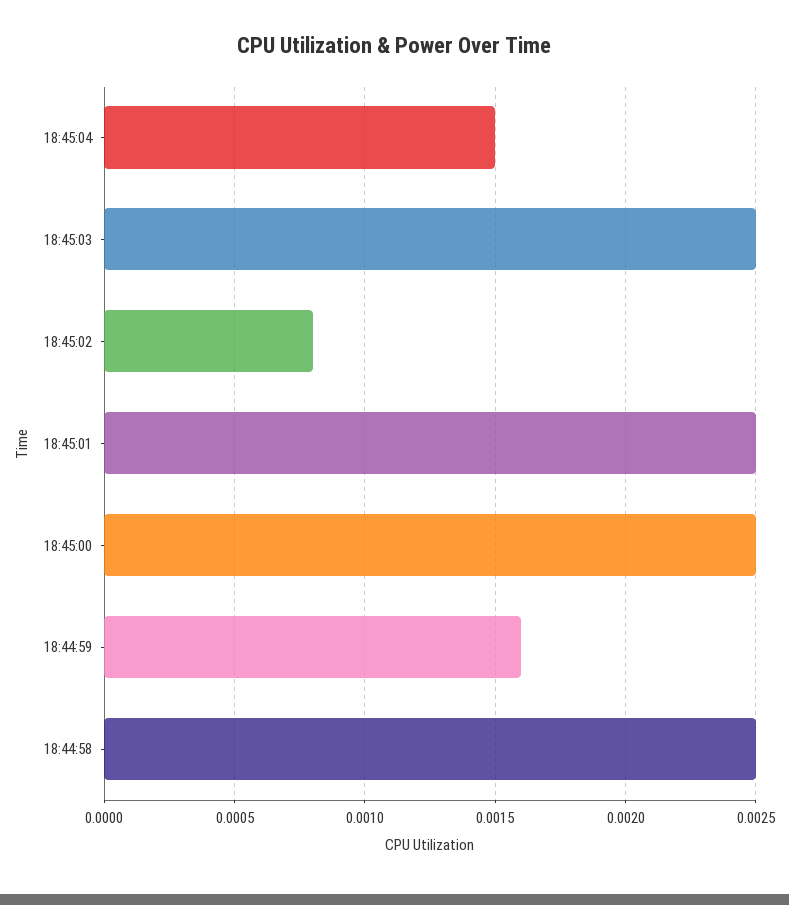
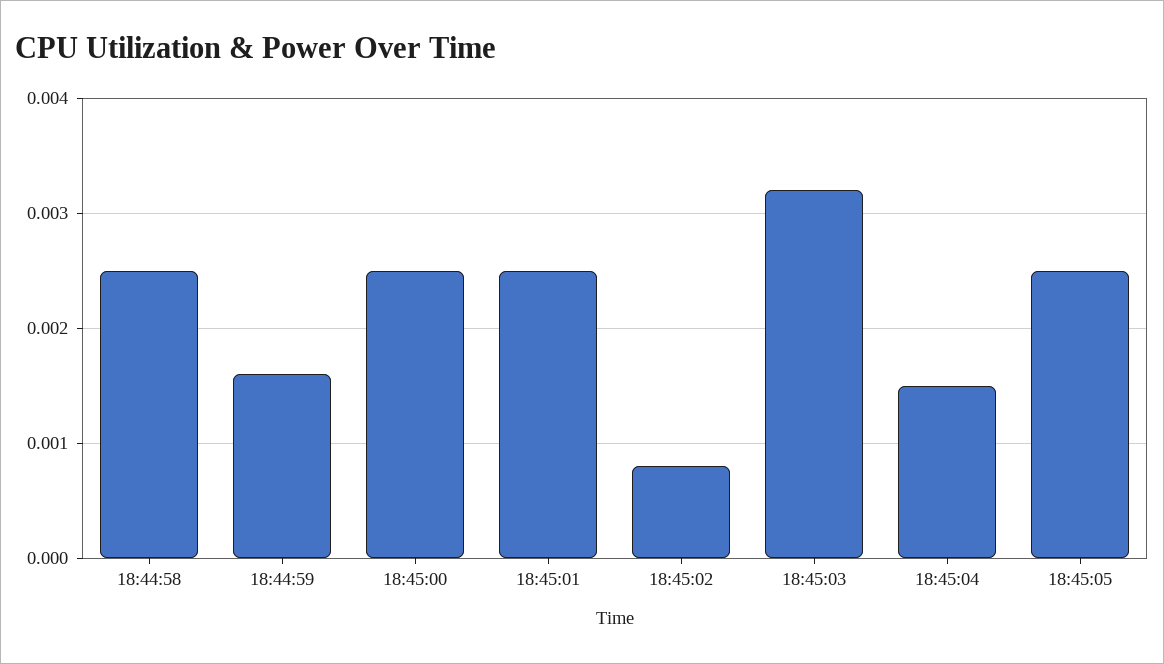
18:45:03: 0.0025 -> 0.0032
18:45:05: none -> 0.0025

